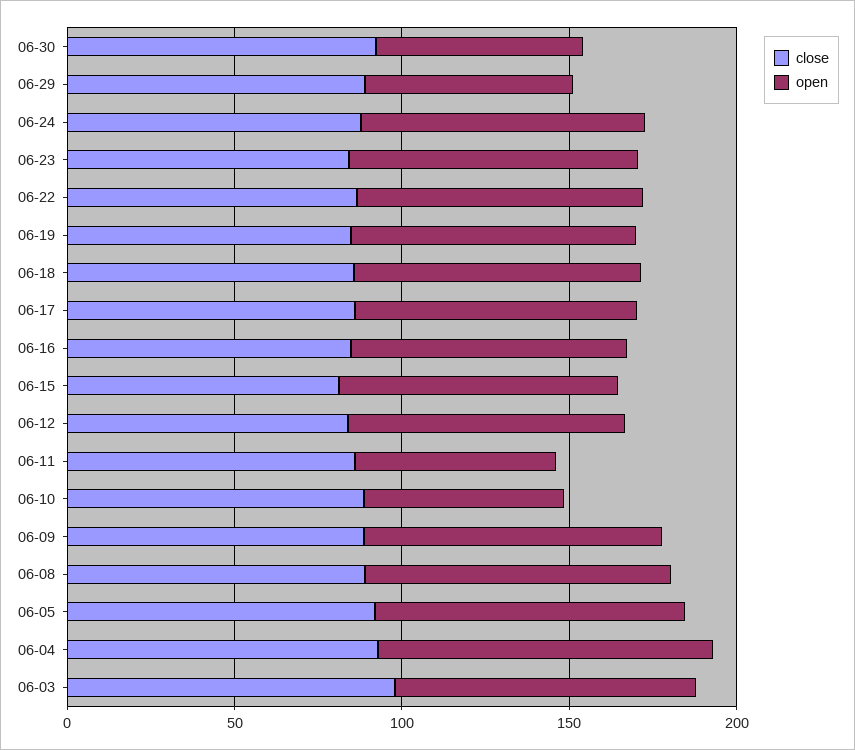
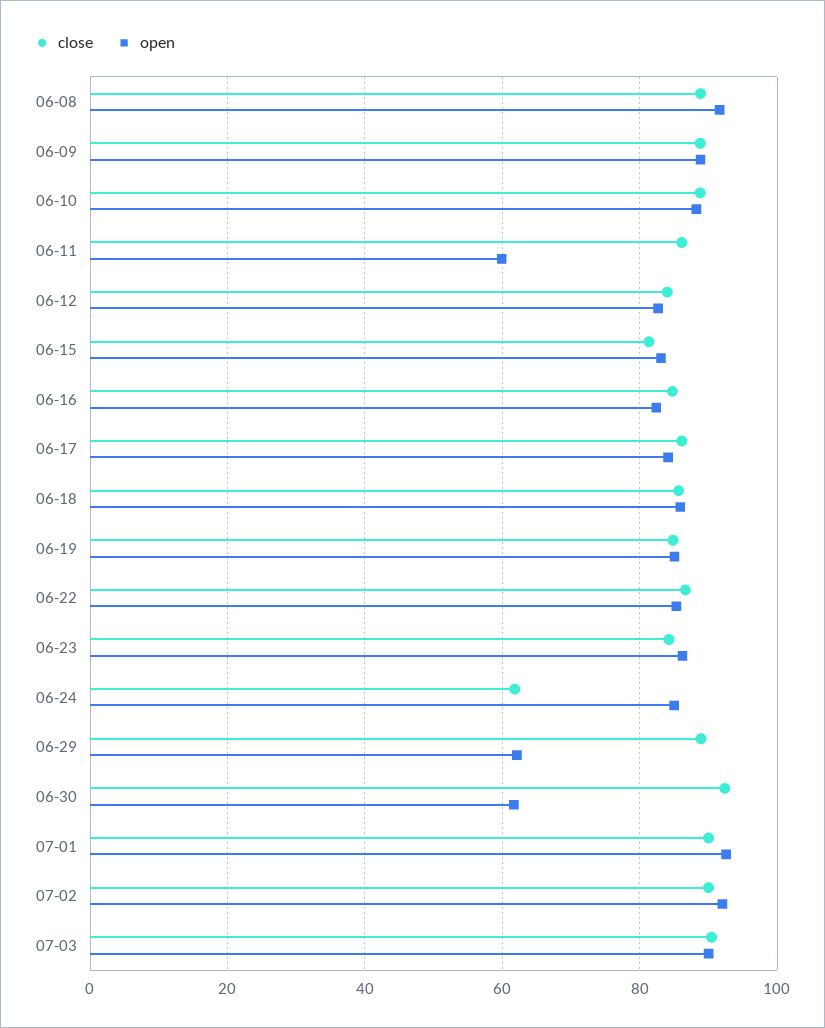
close, 06-24: 90 -> 62
open, 06-10: 60 -> 88
close, 06-05: 90 -> none
open, 06-05: 90 -> none
close, 06-04: 90 -> none
open, 06-04: 100 -> none
close, 06-03: 100 -> none
open, 06-03: 90 -> none
close, 07-01: none -> 90
open, 07-01: none -> 92
close, 07-02: none -> 90
open, 07-02: none -> 92
close, 07-03: none -> 90
open, 07-03: none -> 90

